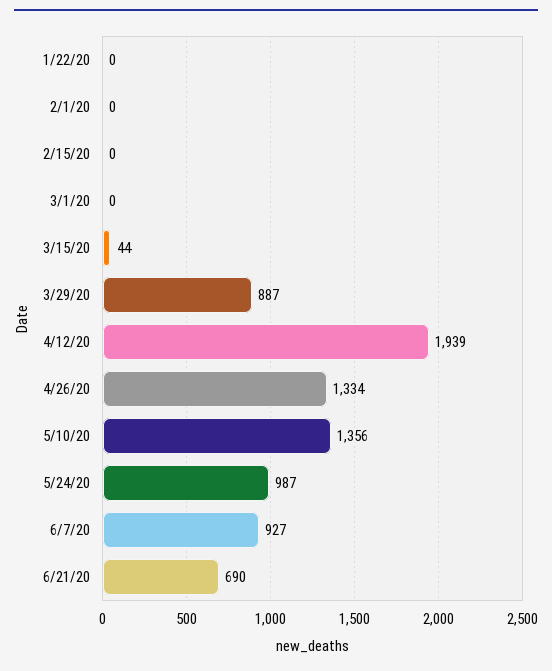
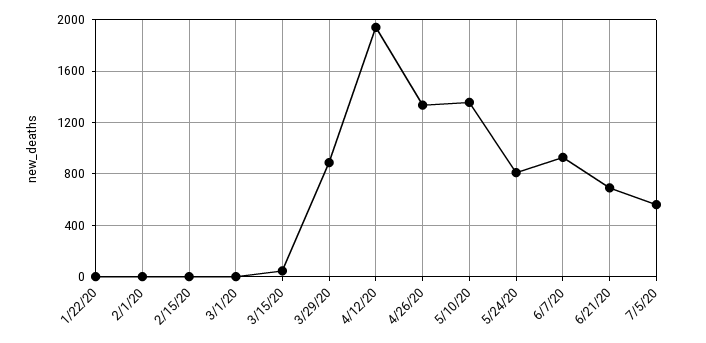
5/24/20: 987 -> 800
7/5/20: none -> 550

